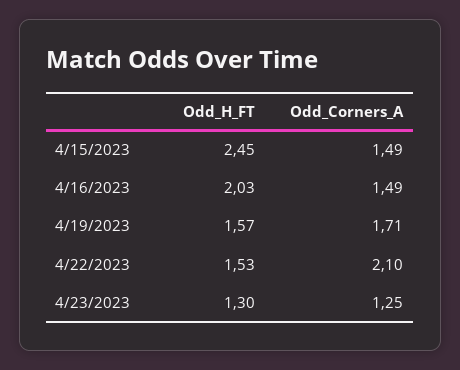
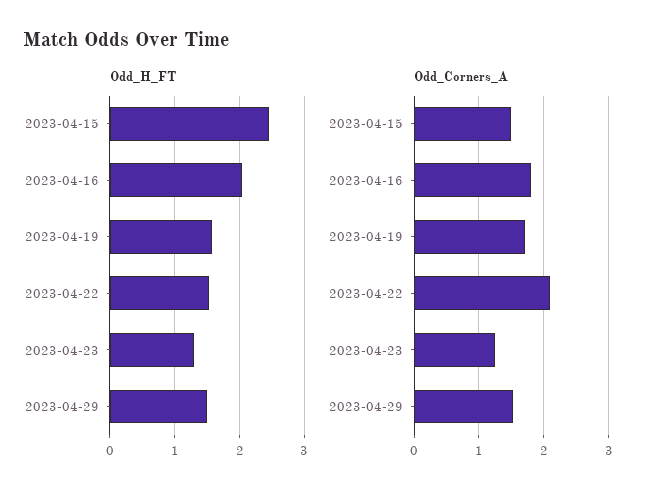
Odd_Corners_A, 4/16/2023: 1.49 -> 1.8
Odd_H_FT, 2023-04-29: none -> 1.5
Odd_Corners_A, 2023-04-29: none -> 1.5

